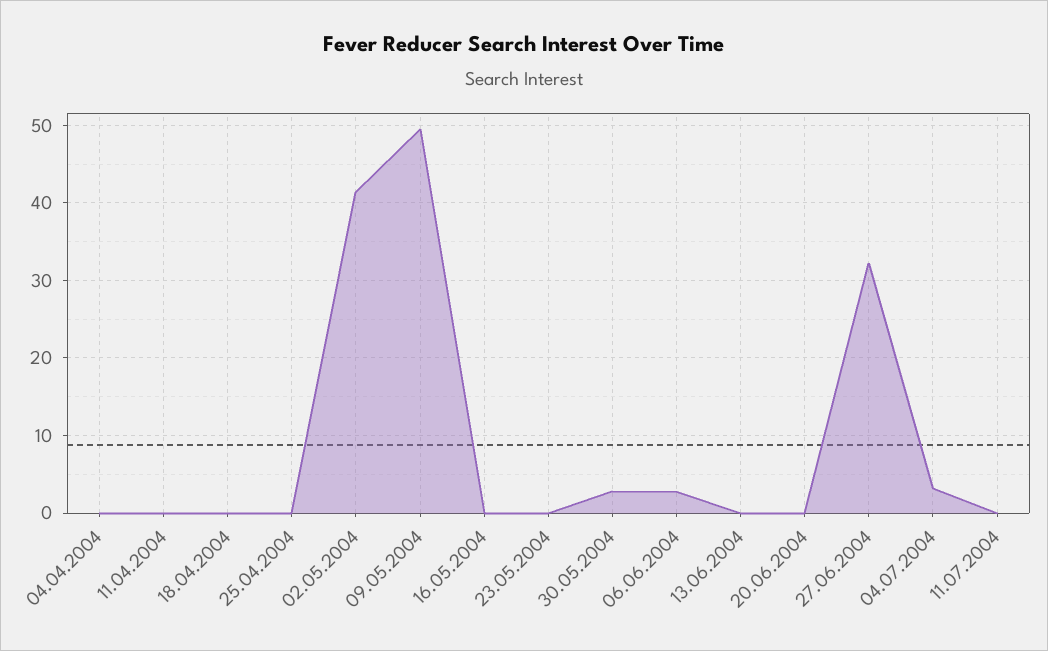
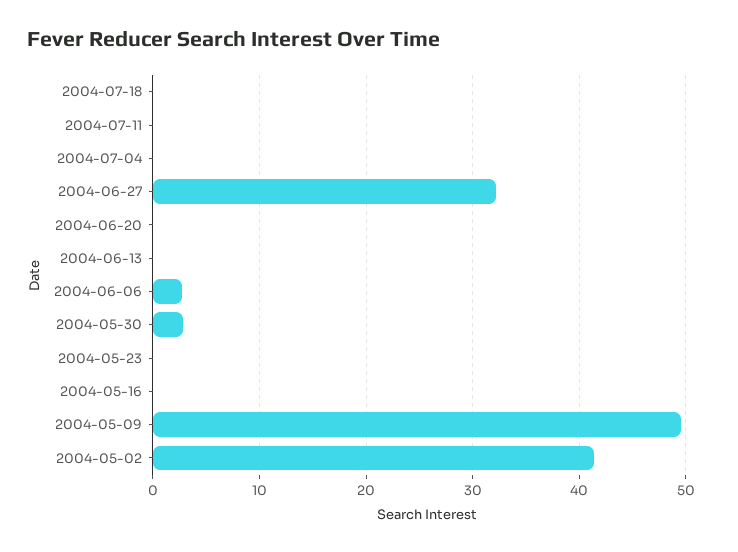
04.04.2004: 0 -> none
11.04.2004: 0 -> none
18.04.2004: 0 -> none
25.04.2004: 0 -> none
04.07.2004: 3 -> 0
2004-07-18: none -> 0

